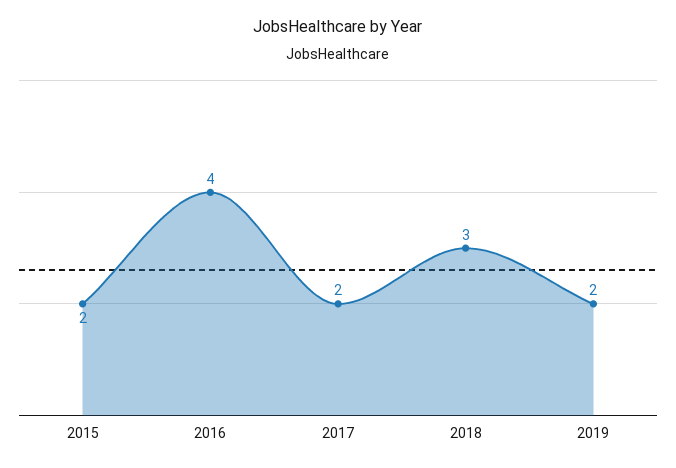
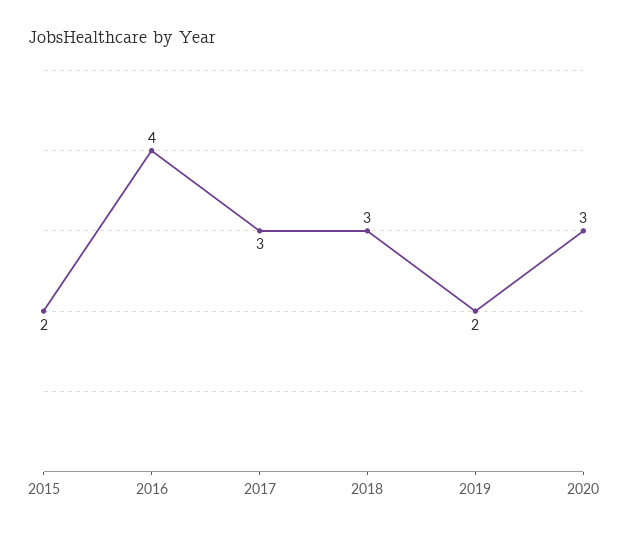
2017: 2 -> 3
2020: none -> 3

